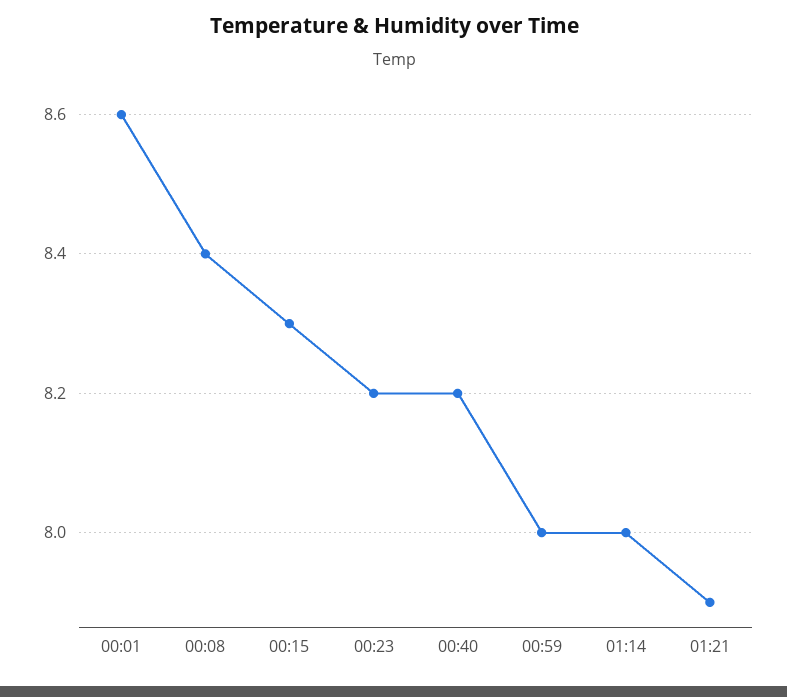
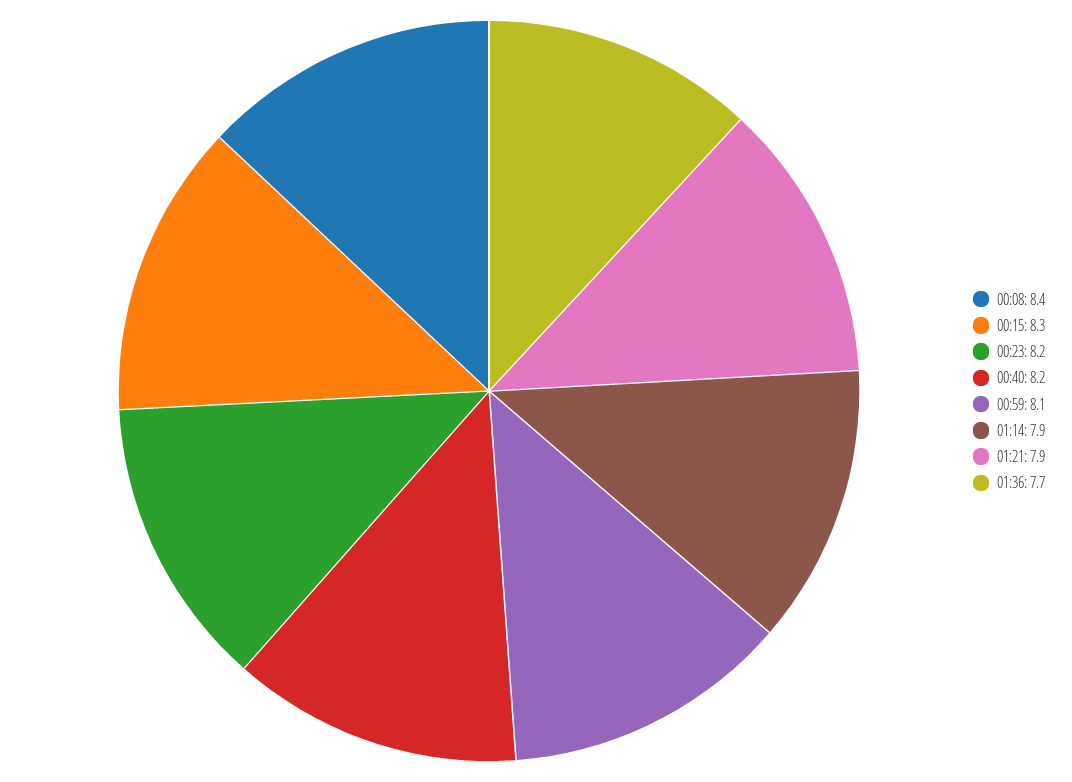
00:01: 8.6 -> none
00:59: 8 -> 8.1
01:14: 8 -> 7.9
01:36: none -> 7.7

